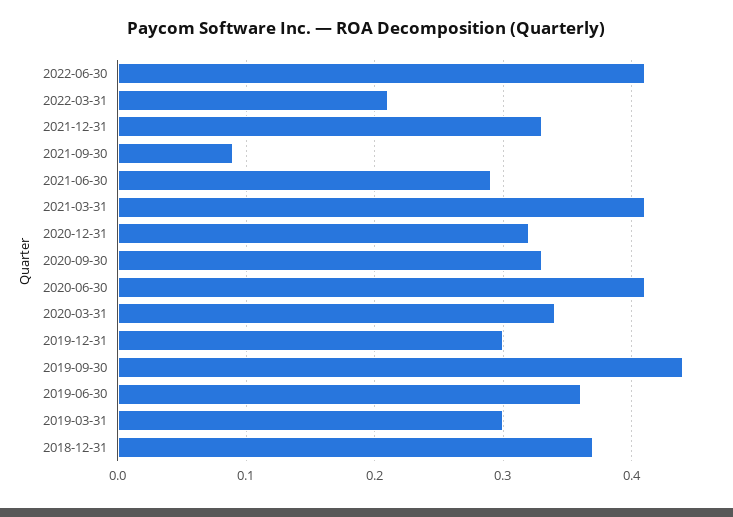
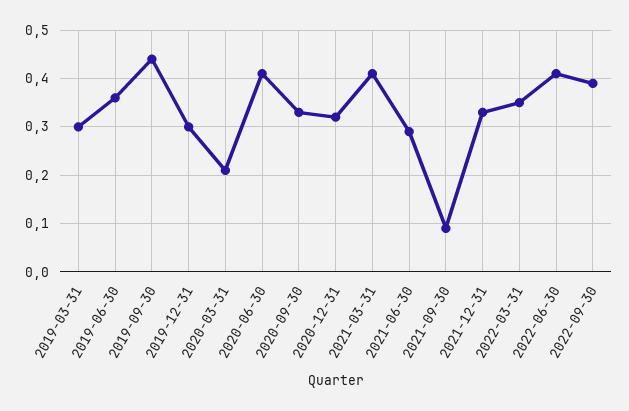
2022-03-31: 0.21 -> 0.35
2020-03-31: 0.34 -> 0.2
2018-12-31: 0.37 -> none
2022-09-30: none -> 0.4

